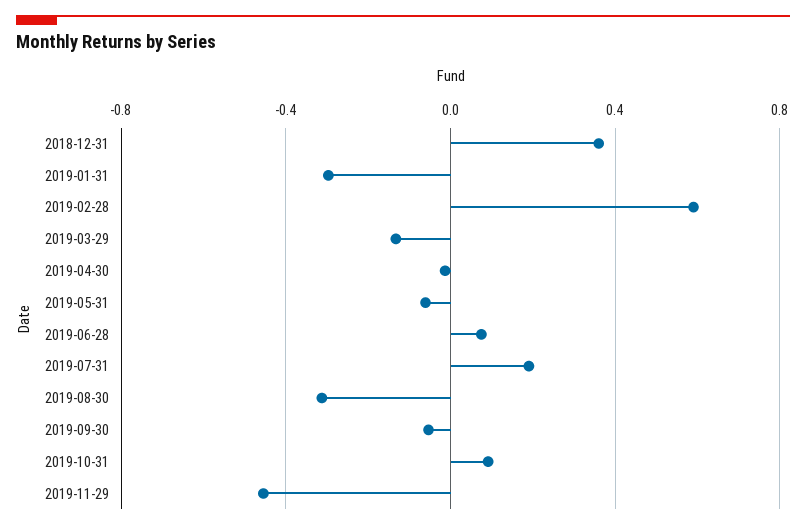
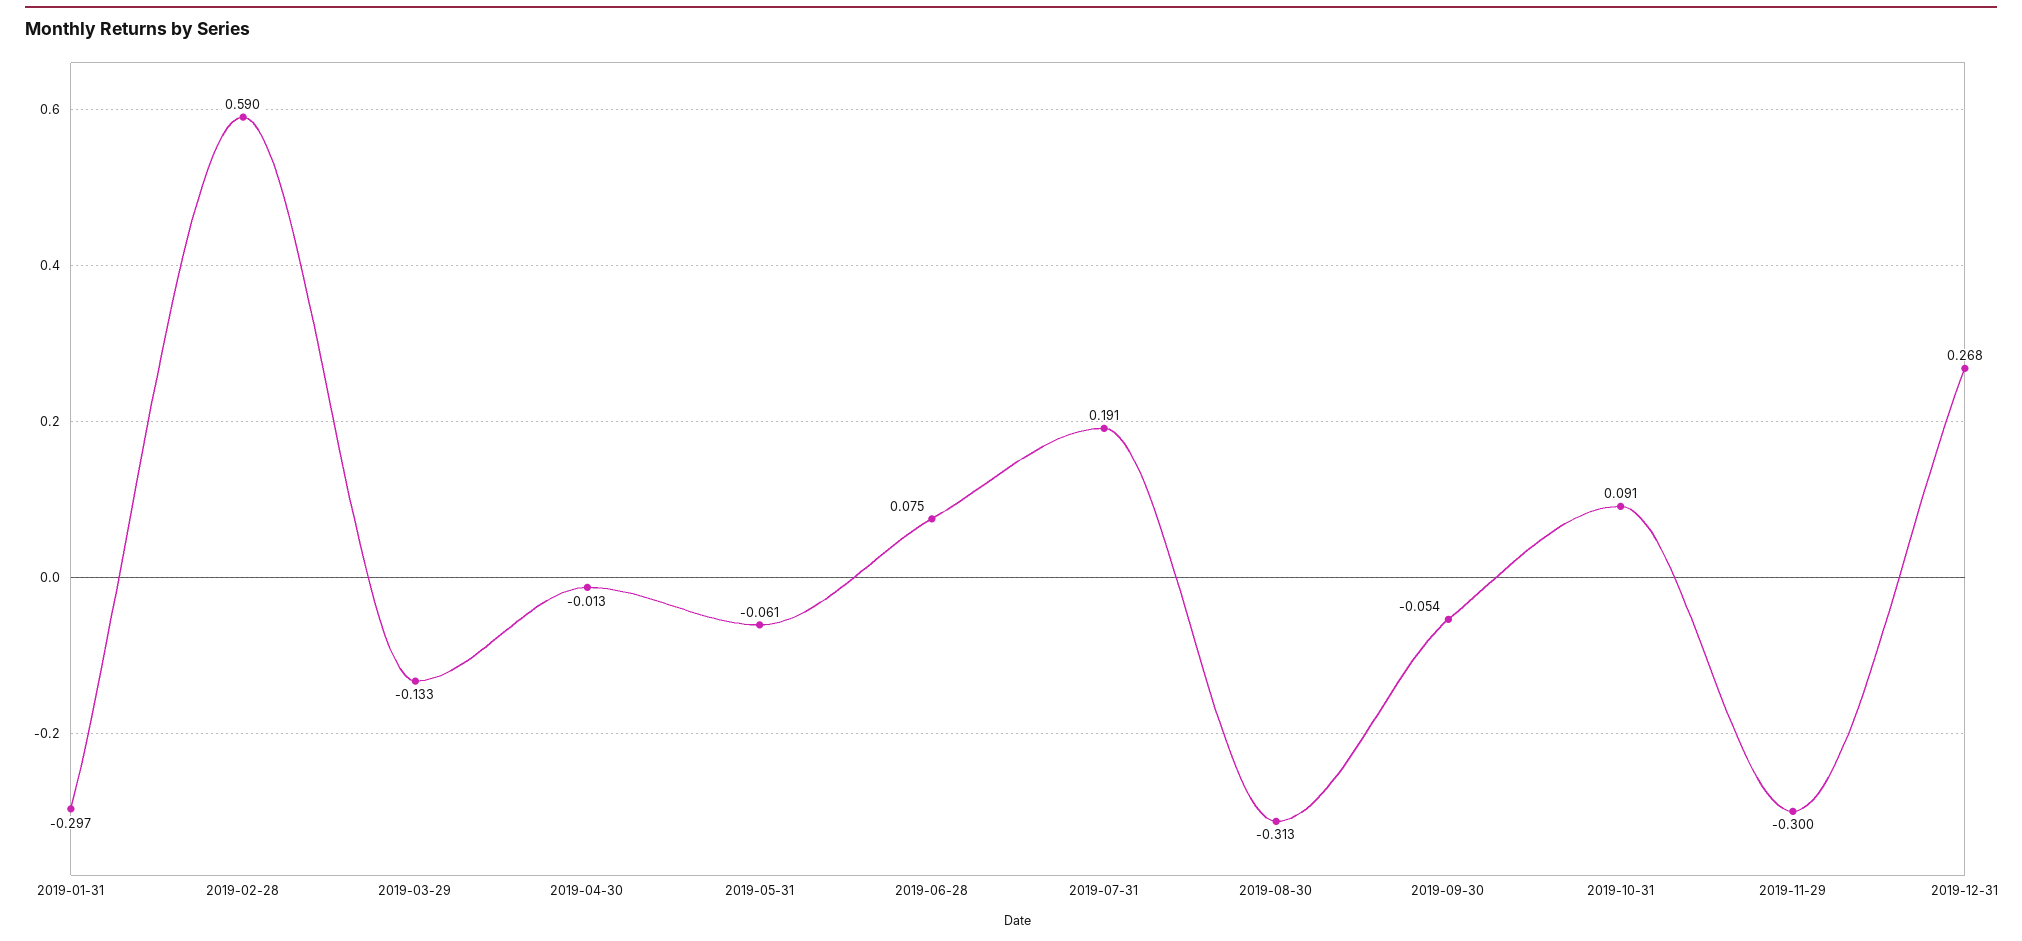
2018-12-31: 0.35 -> none
2019-11-29: -0.45 -> -0.3
2019-12-31: none -> 0.268

